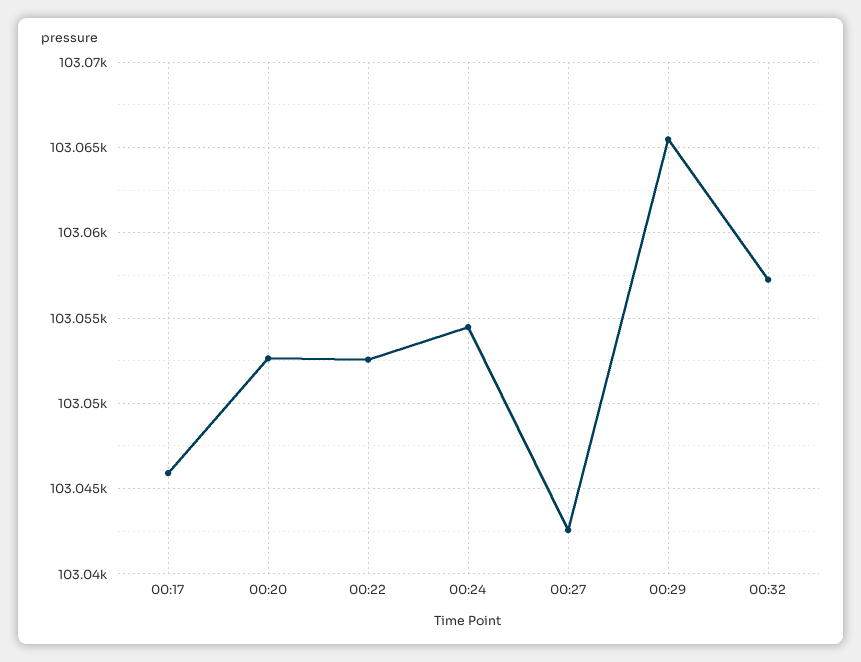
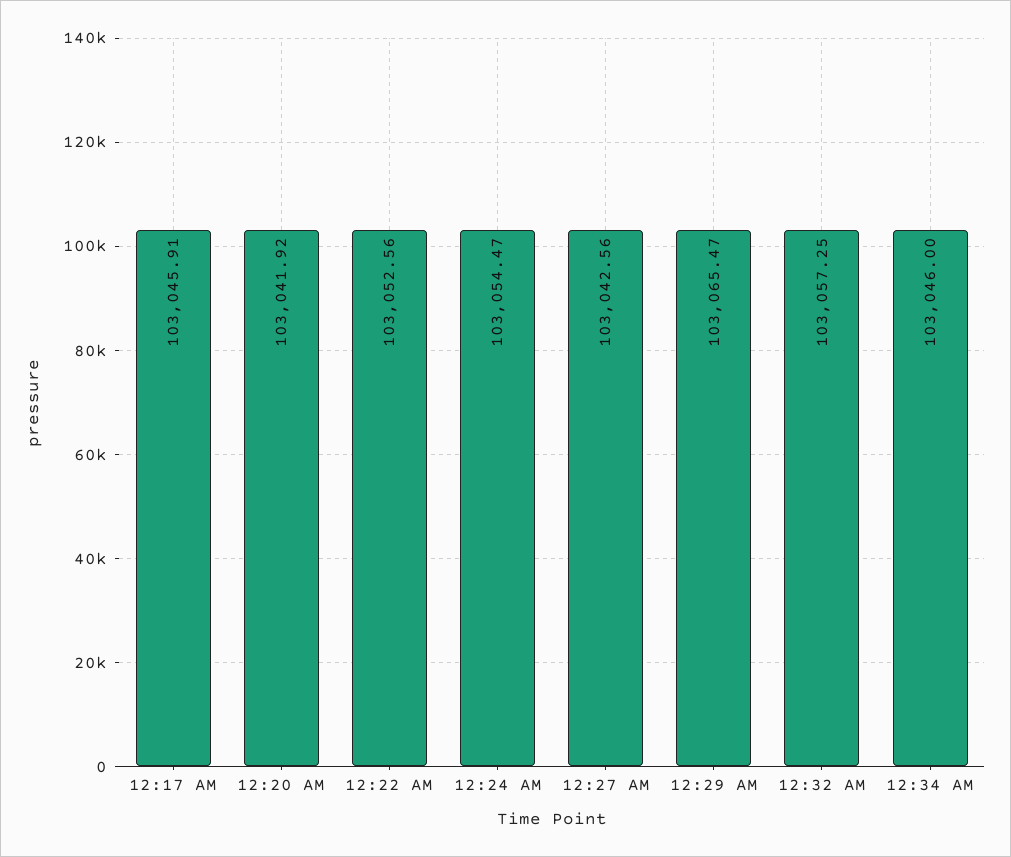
00:20: 103052.5 -> 103041.92
12:34 AM: none -> 103046

